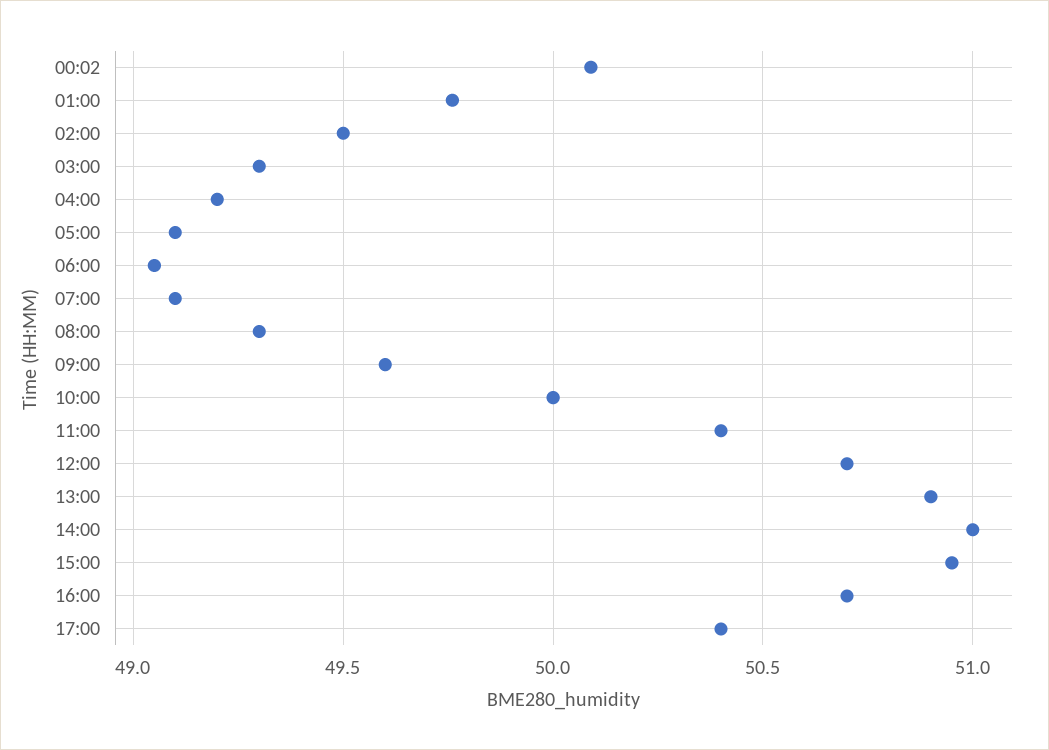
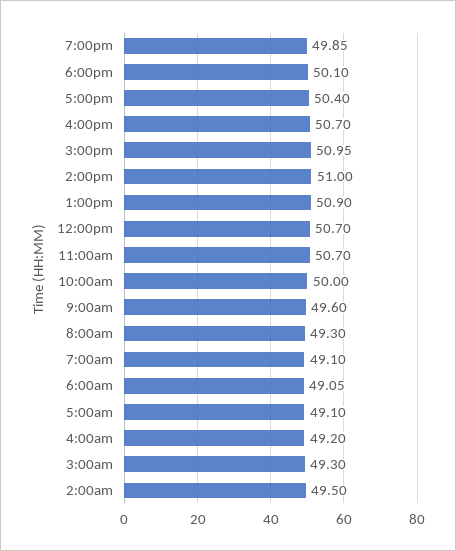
00:02: 50.1 -> none
01:00: 49.75 -> none
11:00: 50.4 -> 50.7
7:00pm: none -> 49.85
6:00pm: none -> 50.1

